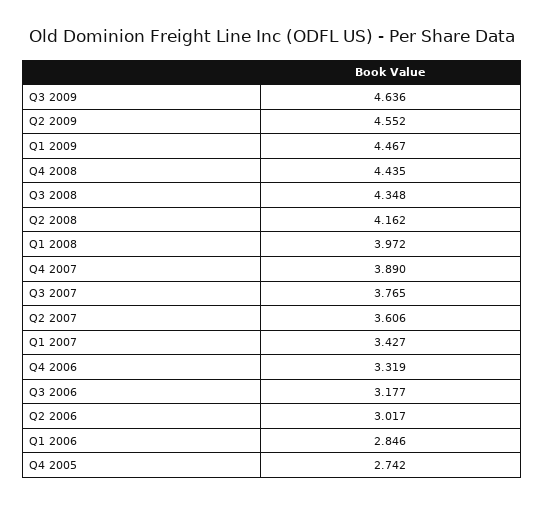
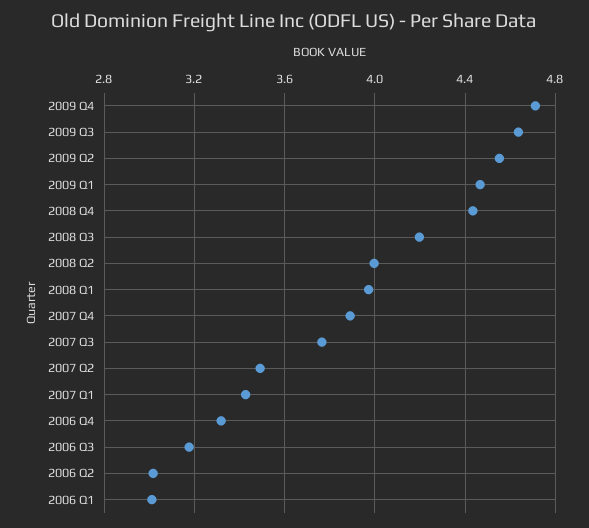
Q3 2008: 4.348 -> 4.2
Q2 2008: 4.162 -> 4
Q2 2007: 3.606 -> 3.5
Q1 2006: 2.846 -> 3
Q4 2005: 2.742 -> none
2009 Q4: none -> 4.7

